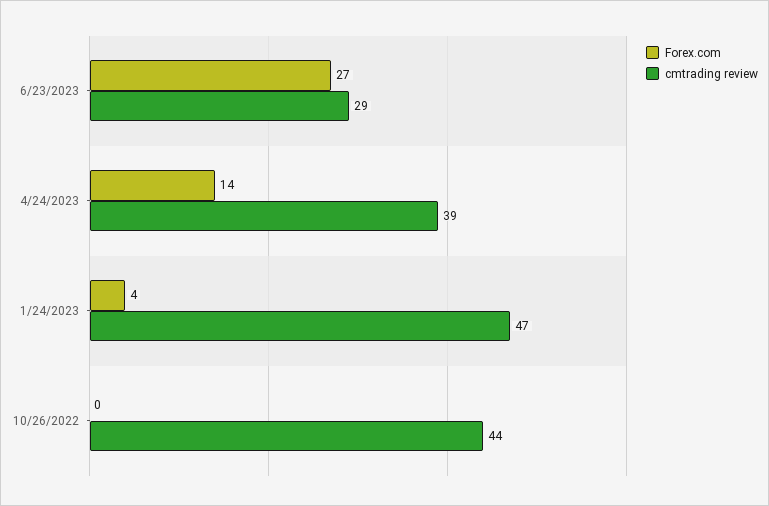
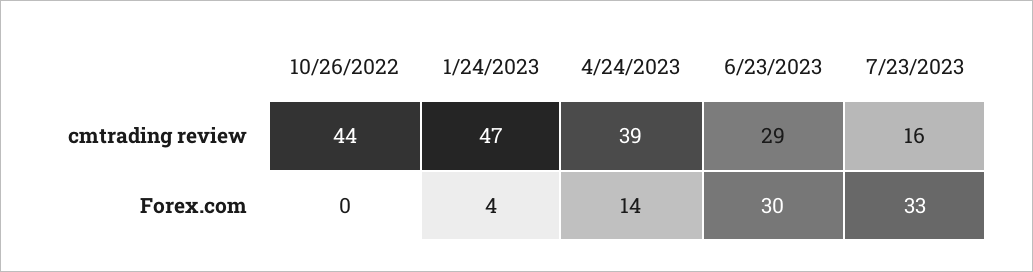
Forex.com, 6/23/2023: 27 -> 30
cmtrading review, 7/23/2023: none -> 16
Forex.com, 7/23/2023: none -> 33

